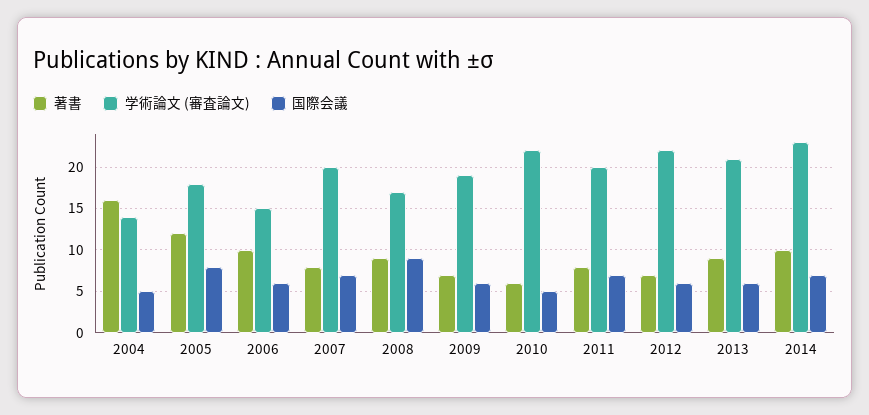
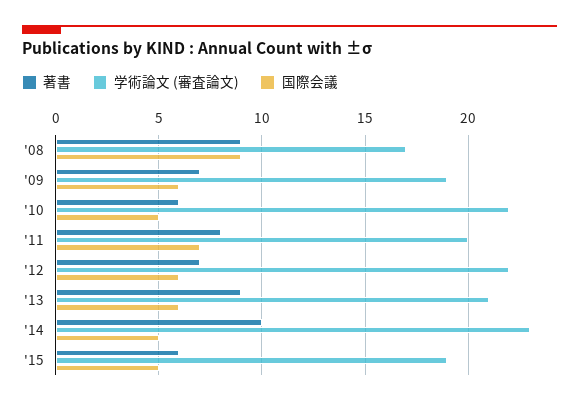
著書, 2004: 16 -> none
学術論文 (審査論文), 2004: 14 -> none
国際会議, 2004: 5 -> none
著書, 2005: 12 -> none
学術論文 (審査論文), 2005: 18 -> none
国際会議, 2005: 8 -> none
著書, 2006: 10 -> none
学術論文 (審査論文), 2006: 15 -> none
国際会議, 2006: 6 -> none
著書, 2007: 8 -> none
学術論文 (審査論文), 2007: 20 -> none
国際会議, 2007: 7 -> none
国際会議, 2014: 7 -> 5
著書, '15: none -> 6
学術論文 (審査論文), '15: none -> 19
国際会議, '15: none -> 5

